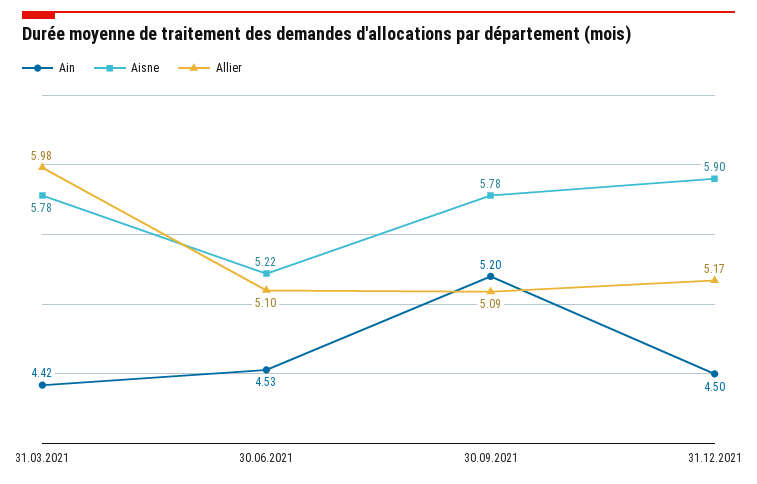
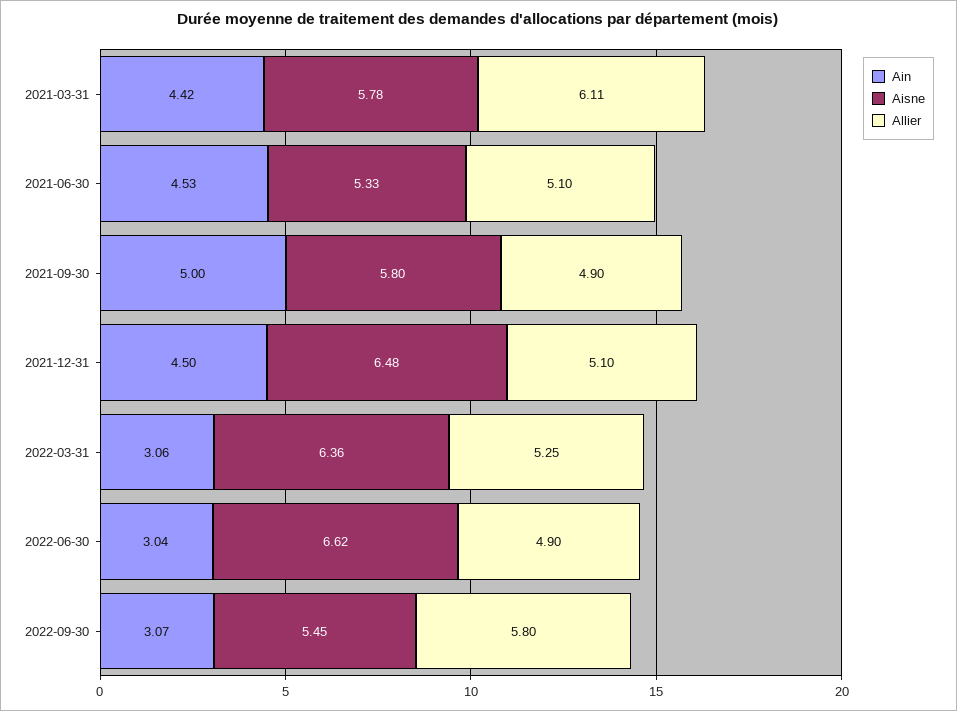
Allier, 31.03.2021: 5.98 -> 6.11
Aisne, 30.06.2021: 5.22 -> 5.33
Ain, 30.09.2021: 5.2 -> 5
Aisne, 30.09.2021: 5.78 -> 5.8
Allier, 30.09.2021: 5.09 -> 4.9
Aisne, 31.12.2021: 5.9 -> 6.48
Allier, 31.12.2021: 5.17 -> 5.1
Ain, 2022-03-31: none -> 3.06
Aisne, 2022-03-31: none -> 6.36
Allier, 2022-03-31: none -> 5.25
Ain, 2022-06-30: none -> 3.04
Aisne, 2022-06-30: none -> 6.62
Allier, 2022-06-30: none -> 4.9
Ain, 2022-09-30: none -> 3.07
Aisne, 2022-09-30: none -> 5.45
Allier, 2022-09-30: none -> 5.8

